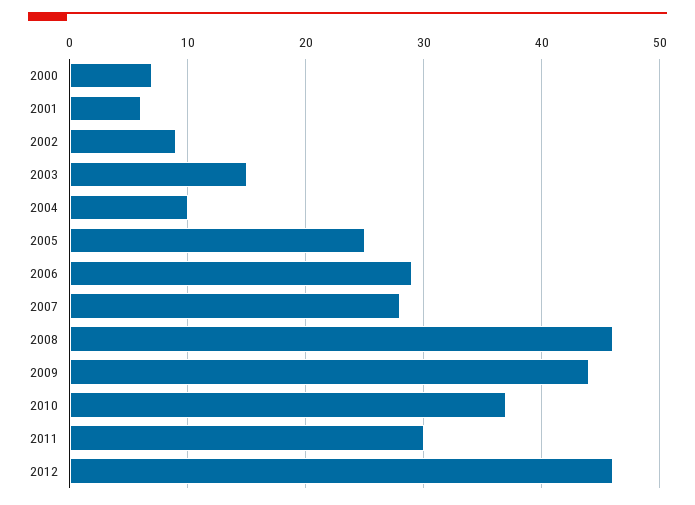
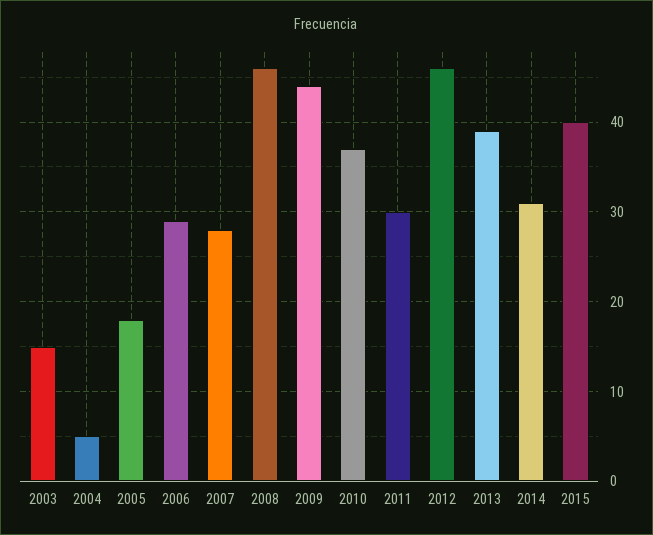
2000: 7 -> none
2001: 6 -> none
2002: 9 -> none
2004: 10 -> 5
2005: 25 -> 18
2013: none -> 39
2014: none -> 31
2015: none -> 40

